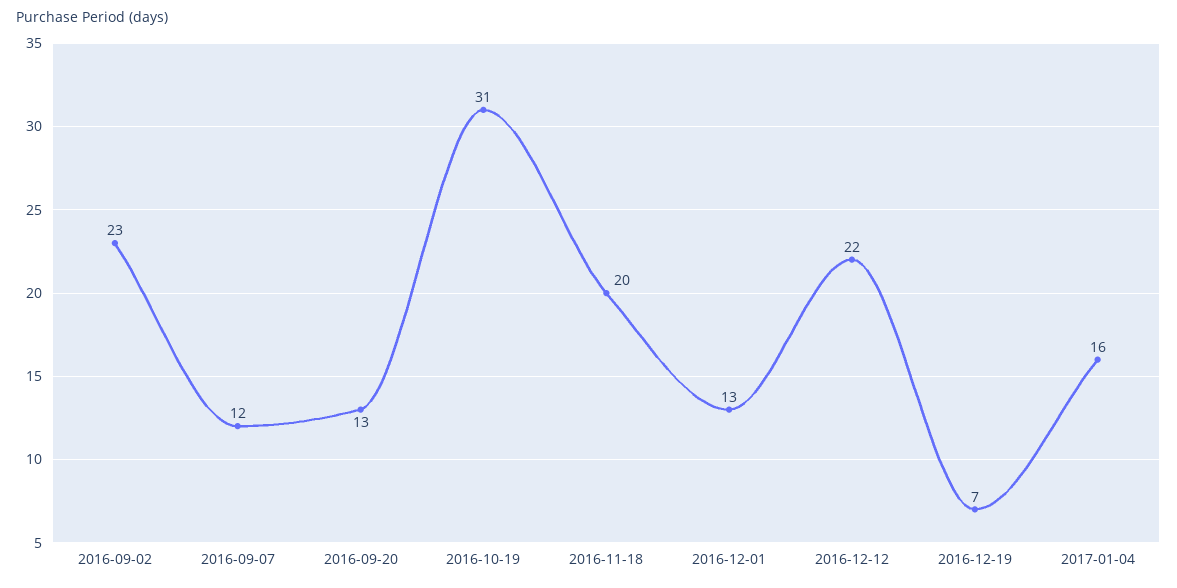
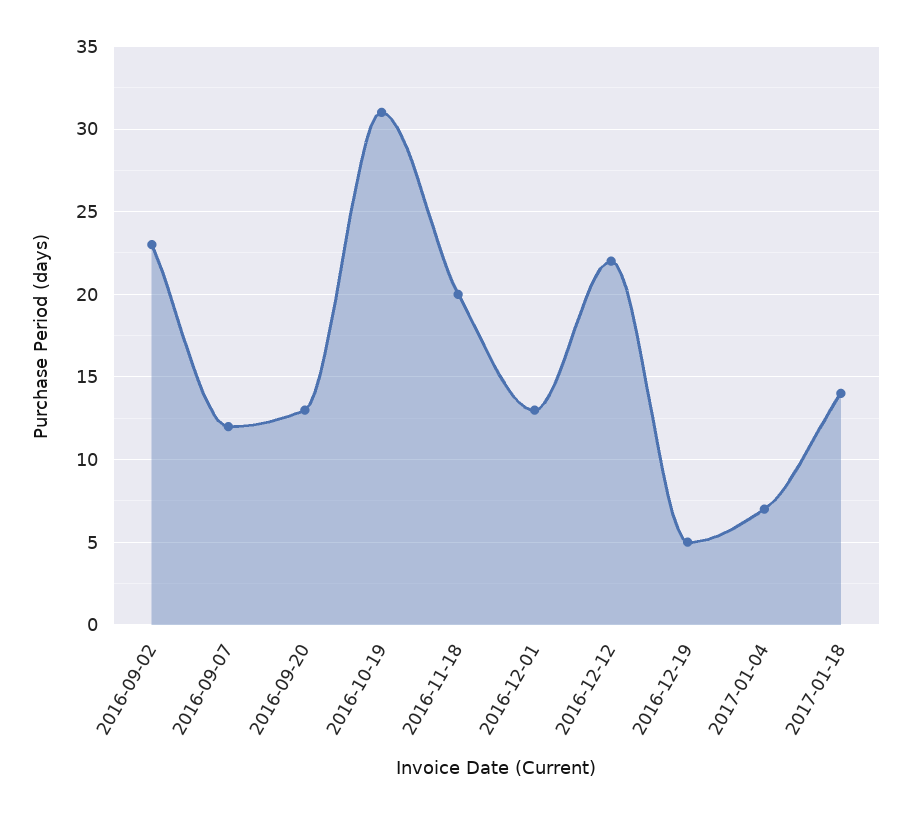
2016-12-19: 7 -> 5
2017-01-04: 16 -> 7
2017-01-18: none -> 14

